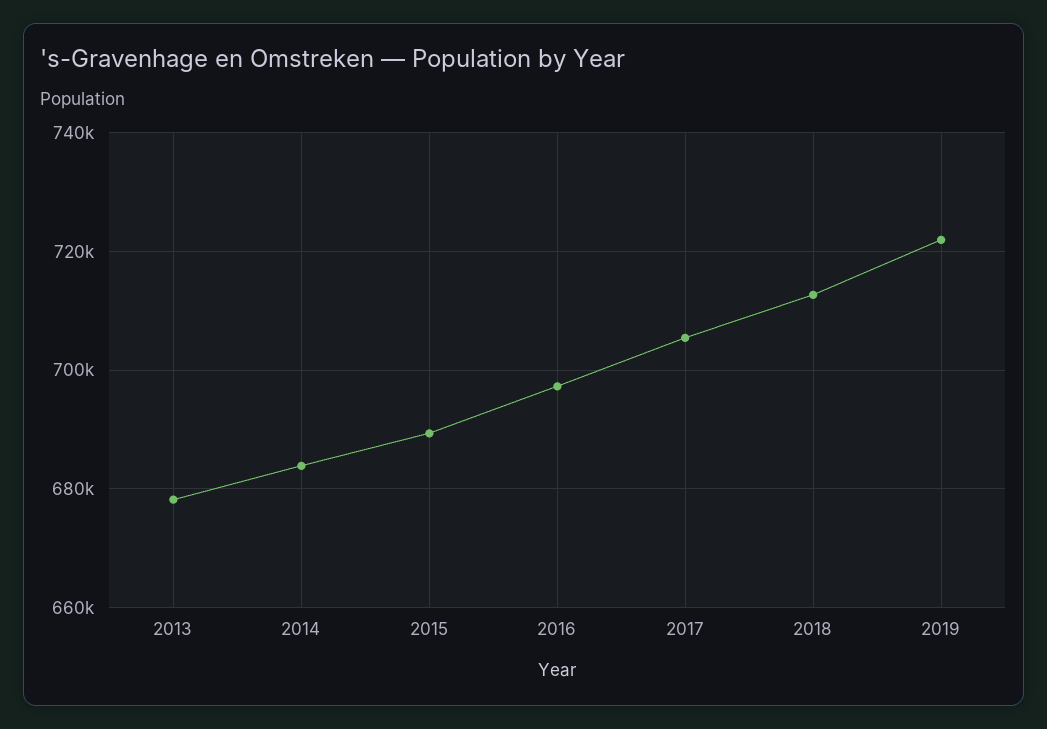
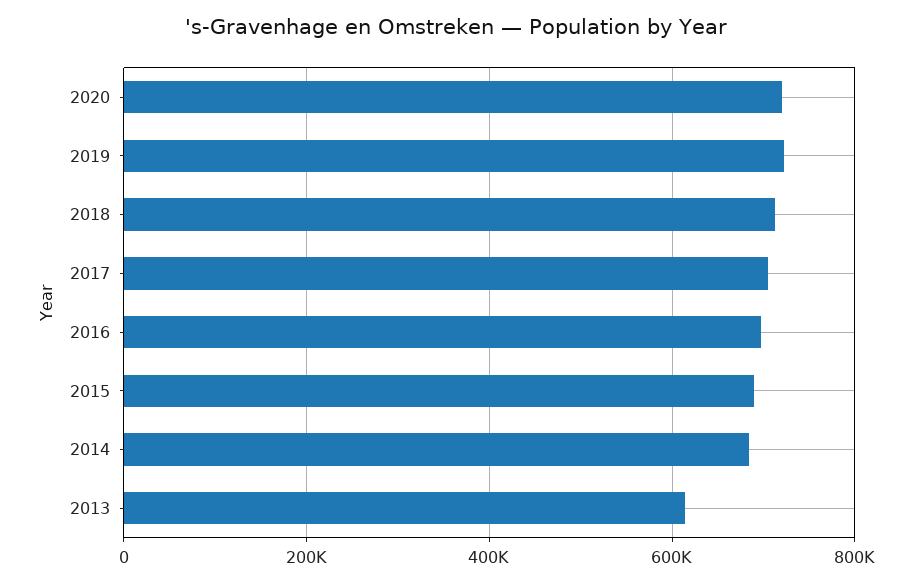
2013: 678000 -> 620000
2020: none -> 720000

